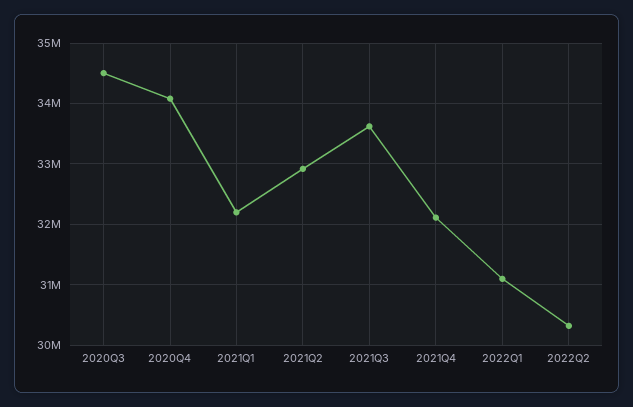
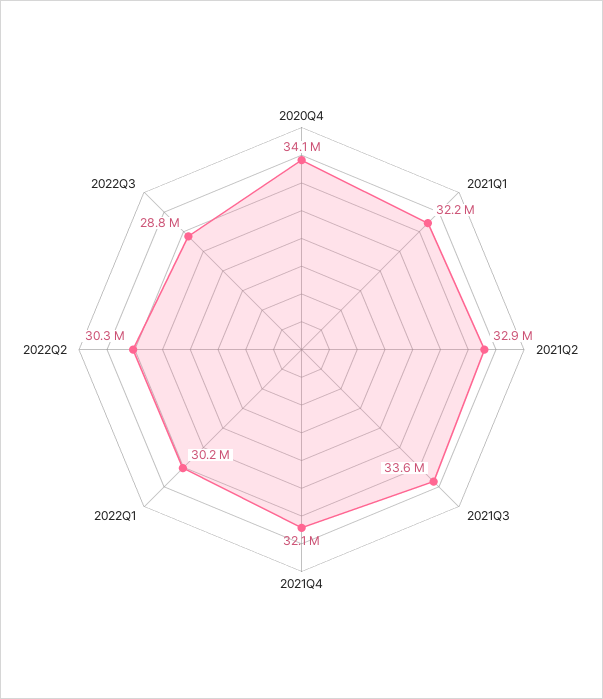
2020Q3: 34500000 -> none
2022Q1: 31100000 -> 30200000
2022Q3: none -> 28800000

